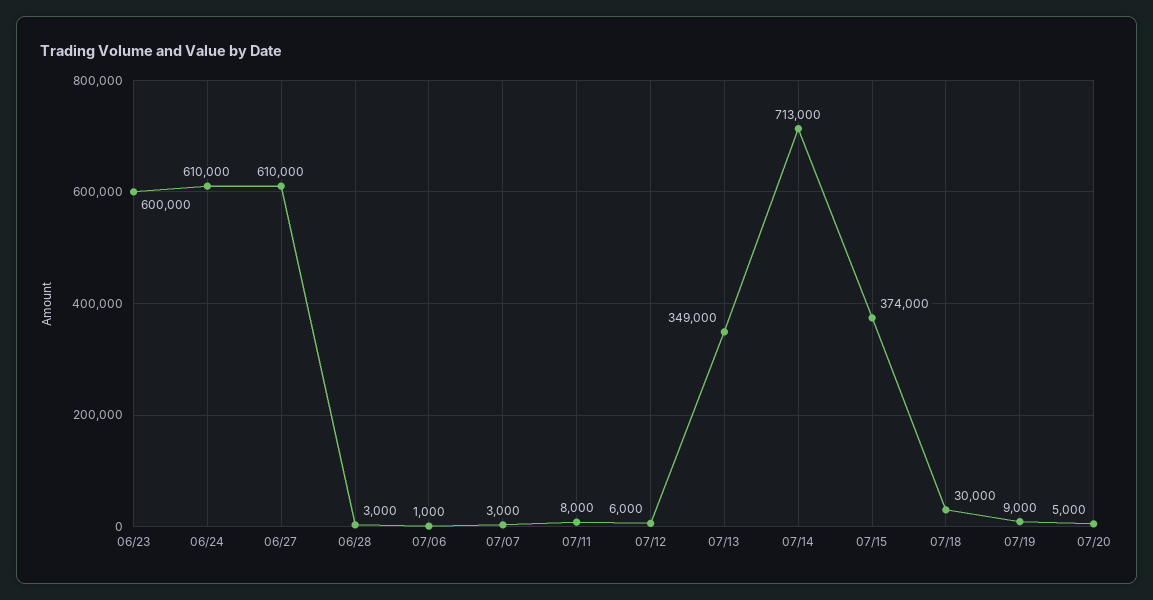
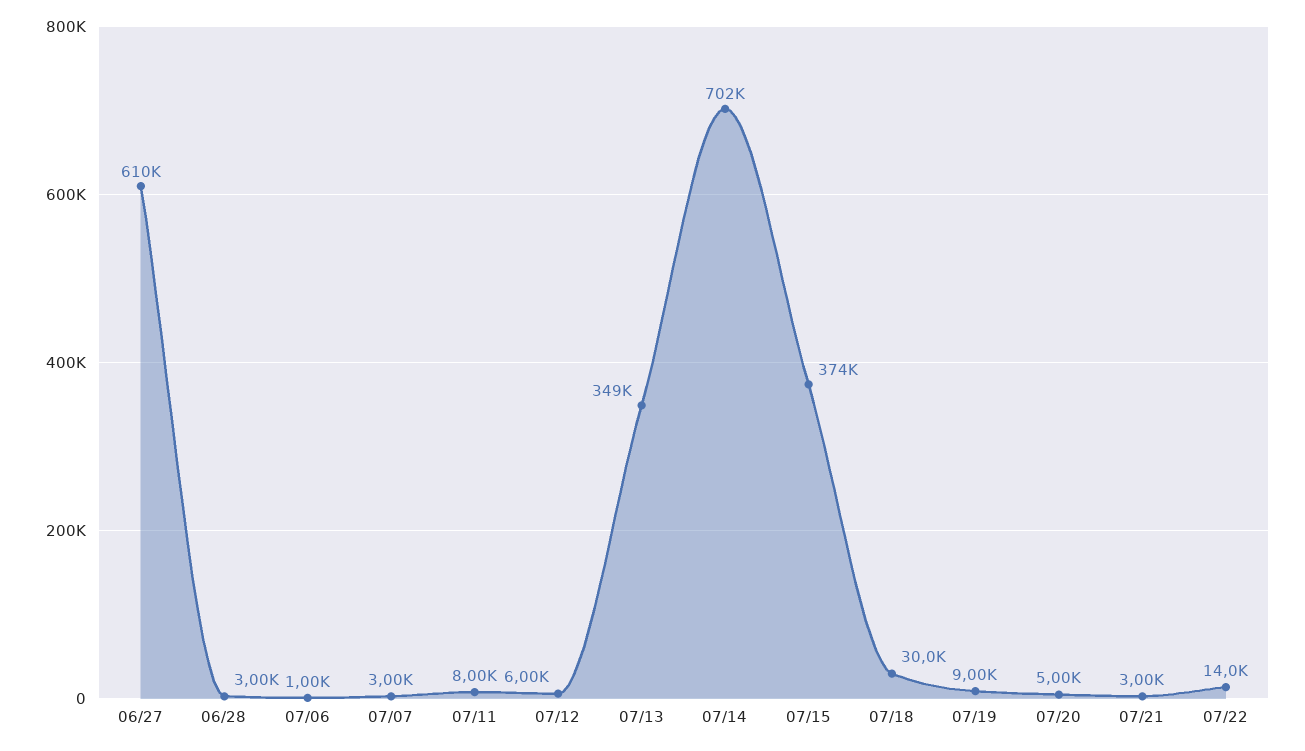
06/23: 600000 -> none
06/24: 610000 -> none
07/14: 713000 -> 702000
07/21: none -> 3000
07/22: none -> 14000

